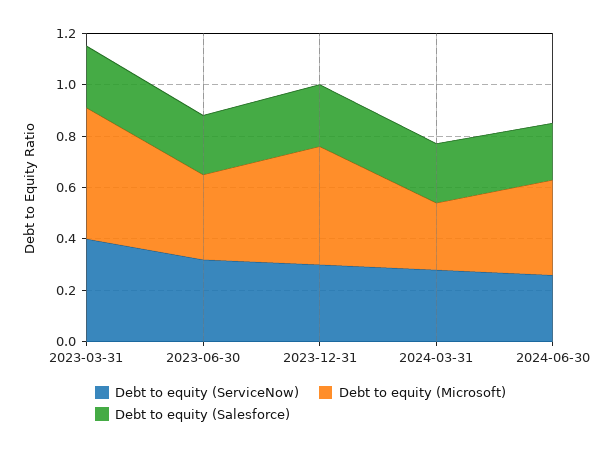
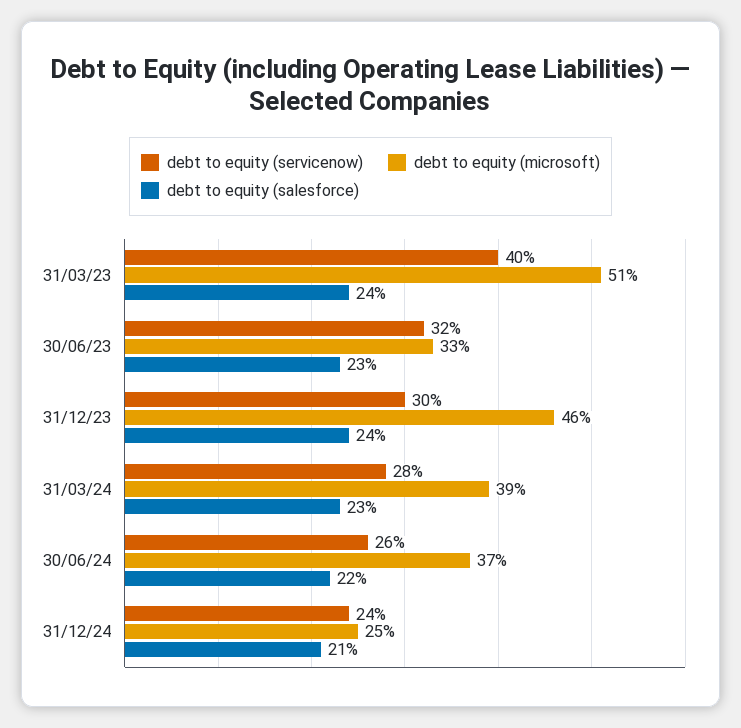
Debt to equity (Microsoft), 2024-03-31: 0.25 -> 0.39
Debt to equity (ServiceNow), 31/12/24: none -> 0.24
Debt to equity (Microsoft), 31/12/24: none -> 0.25
Debt to equity (Salesforce), 31/12/24: none -> 0.21

